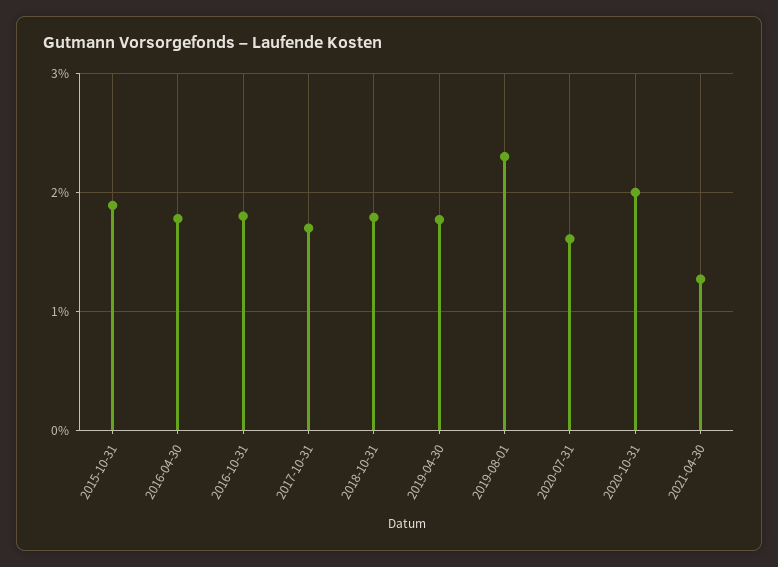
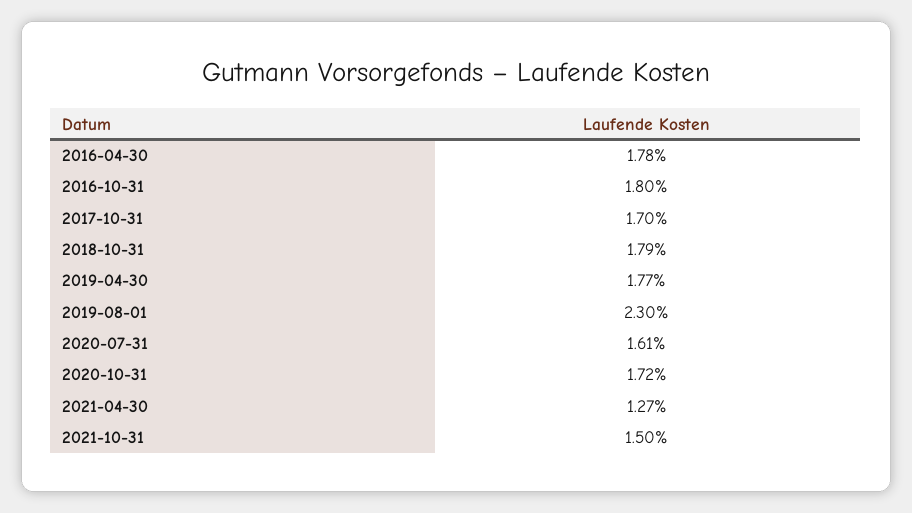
2015-10-31: 1.9 -> none
2020-10-31: 2 -> 1.72
2021-10-31: none -> 1.5

